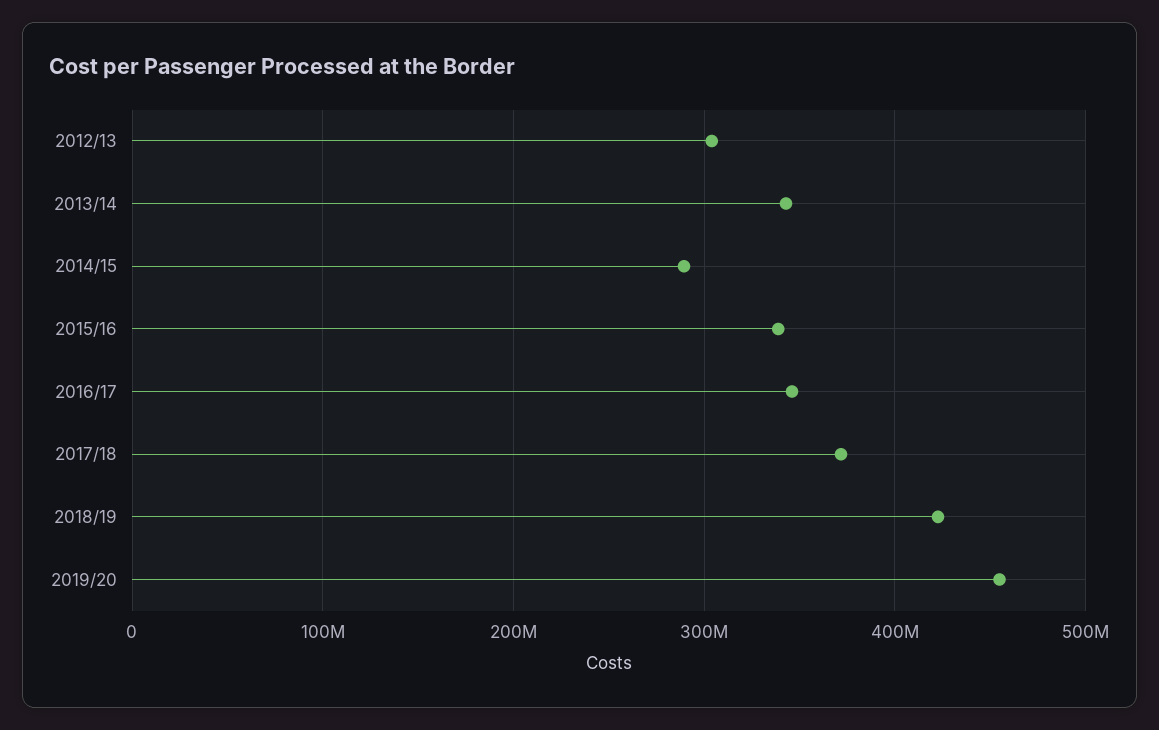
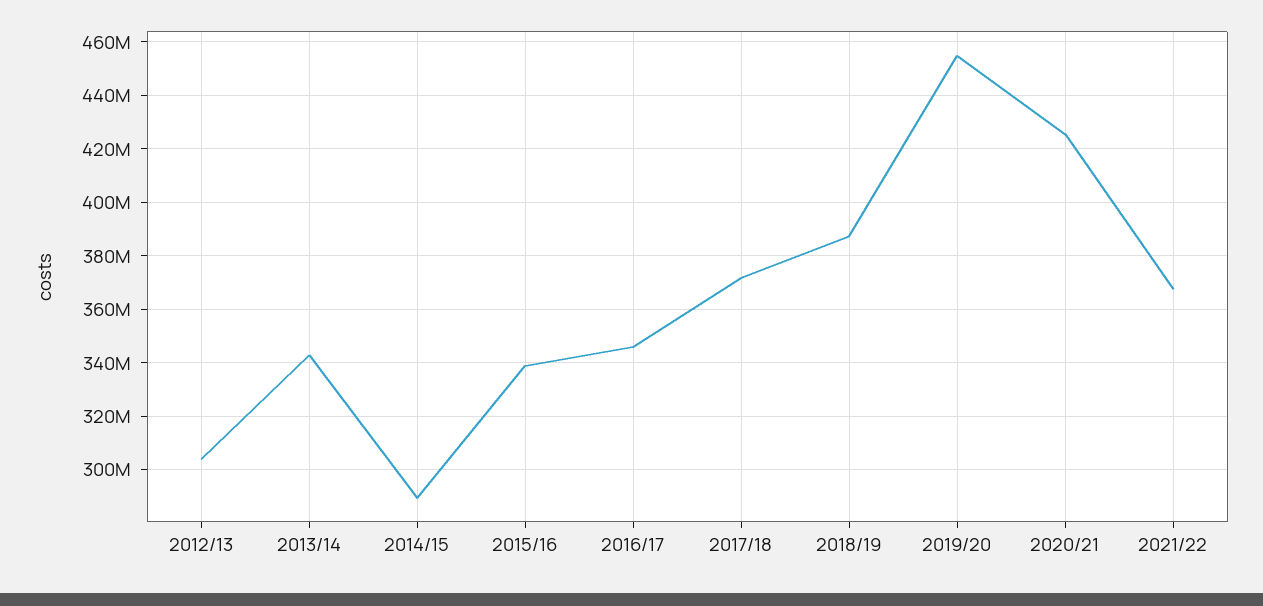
2018/19: 420000000 -> 387500000
2020/21: none -> 425000000
2021/22: none -> 367500000

